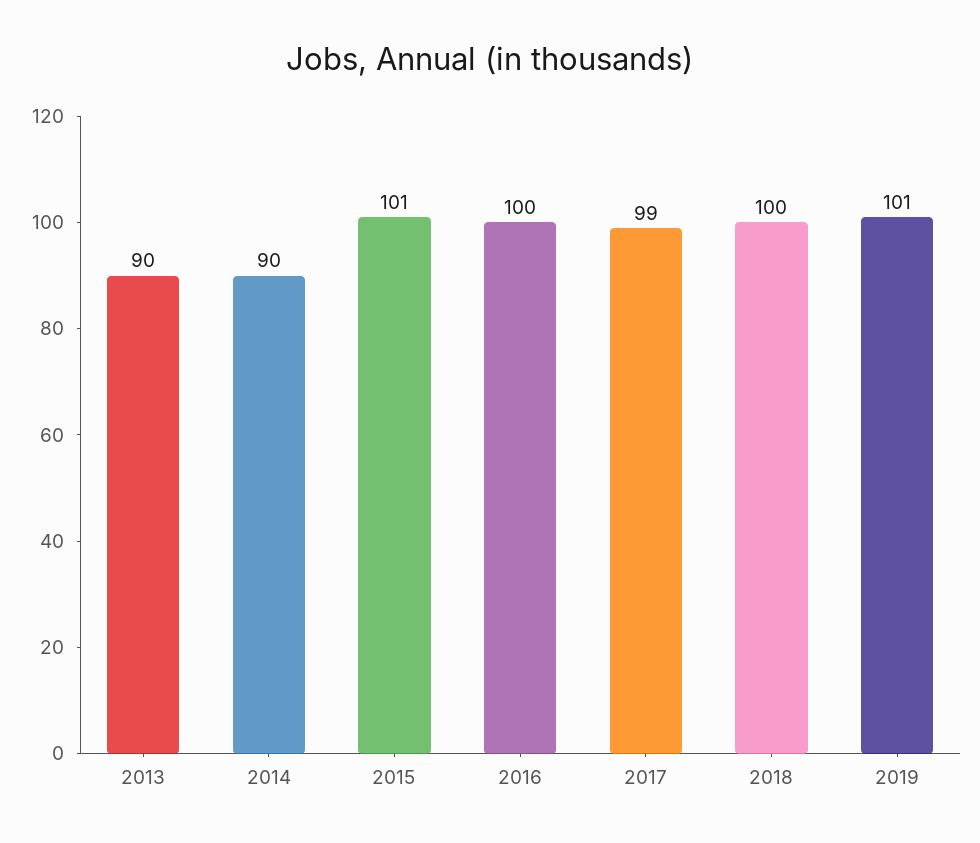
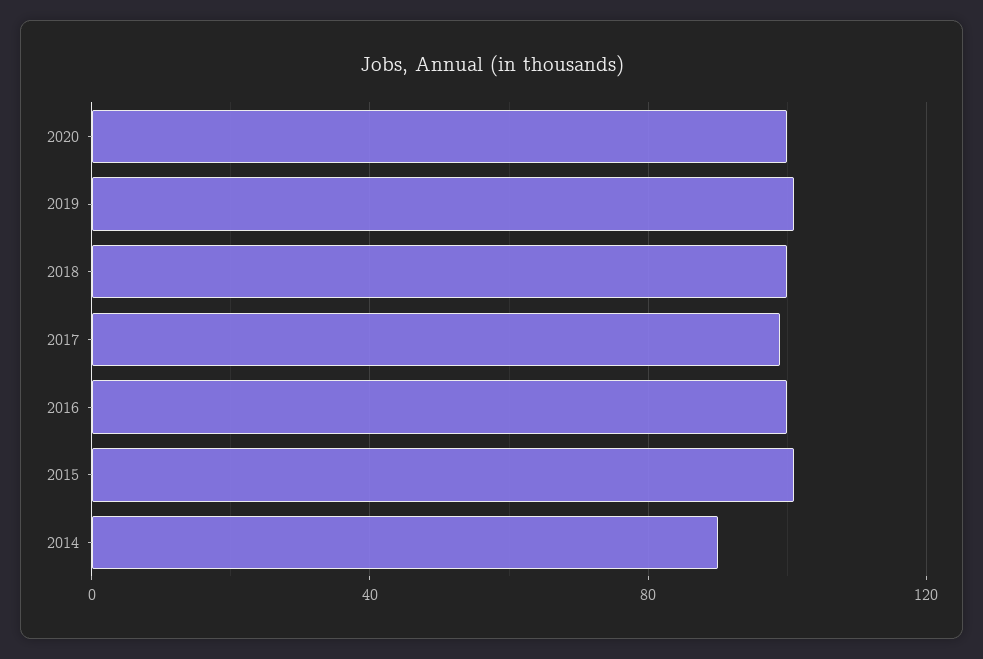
2013: 90 -> none
2020: none -> 100

